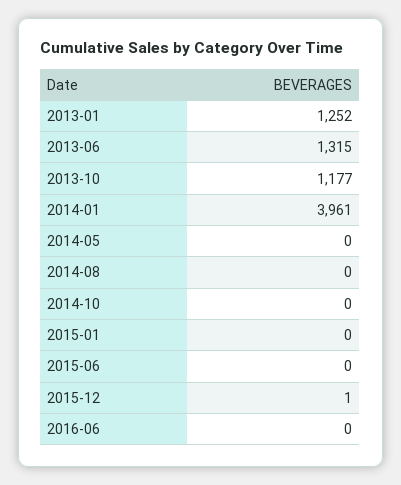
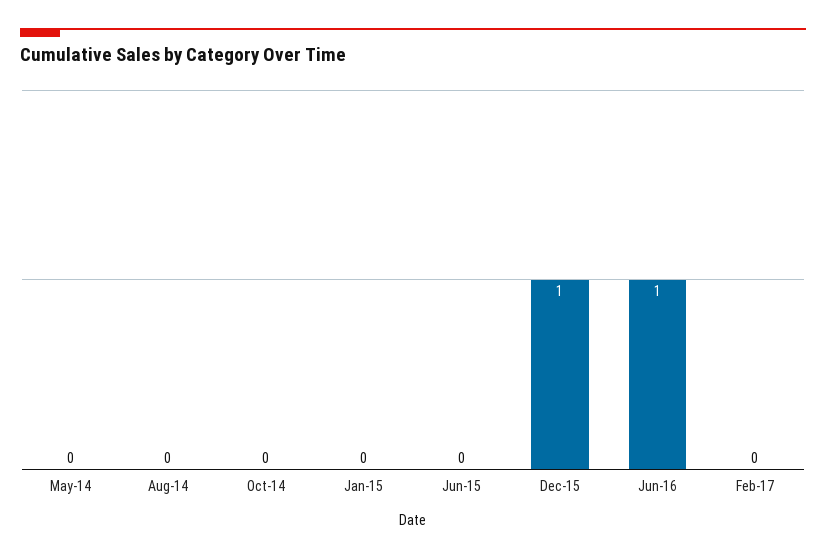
2013-01: 1252 -> none
2013-06: 1315 -> none
2013-10: 1177 -> none
2014-01: 3961 -> none
2016-06: 0 -> 1
Feb-17: none -> 0

